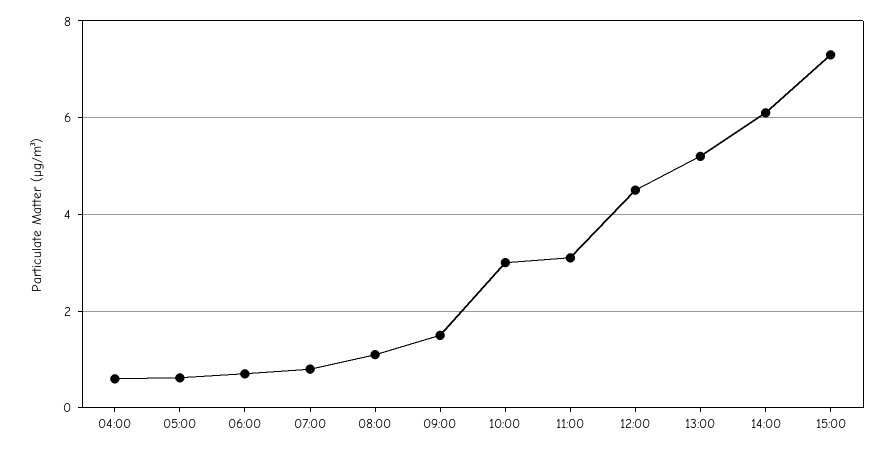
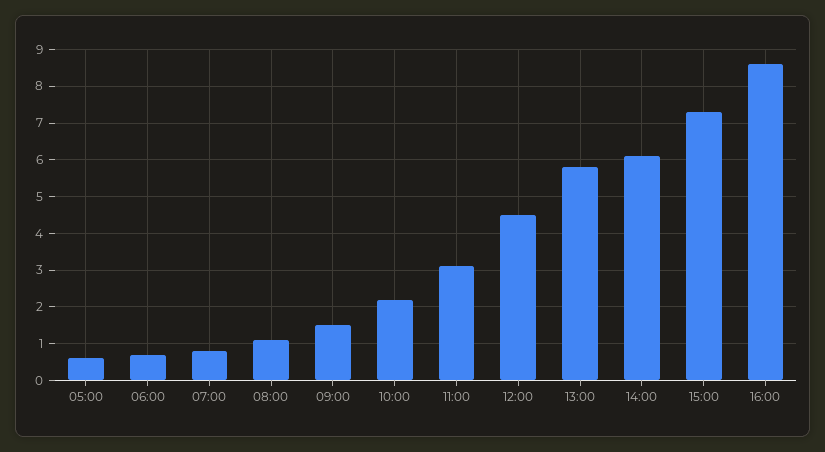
04:00: 0.6 -> none
10:00: 3 -> 2.2
13:00: 5.2 -> 5.8
16:00: none -> 8.6

